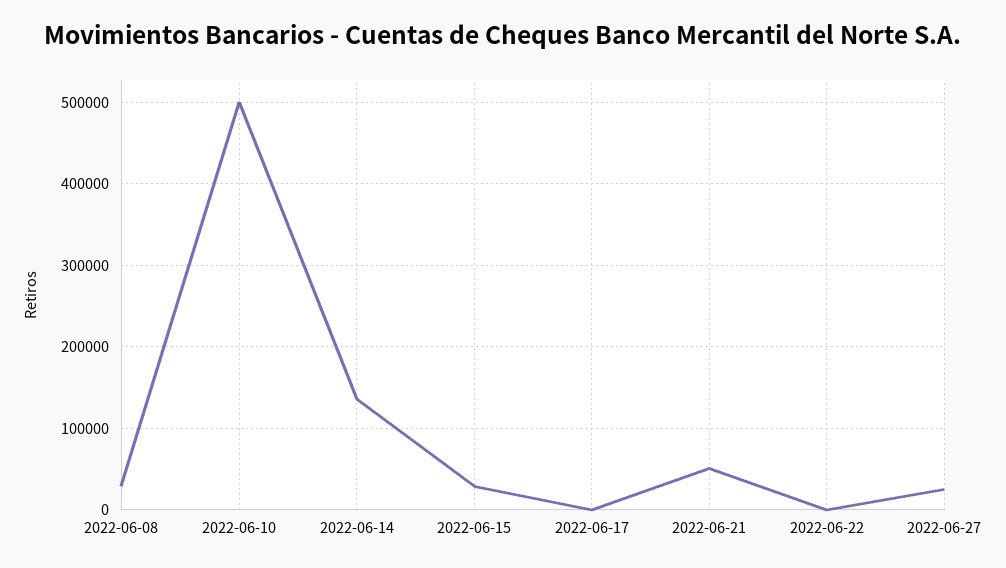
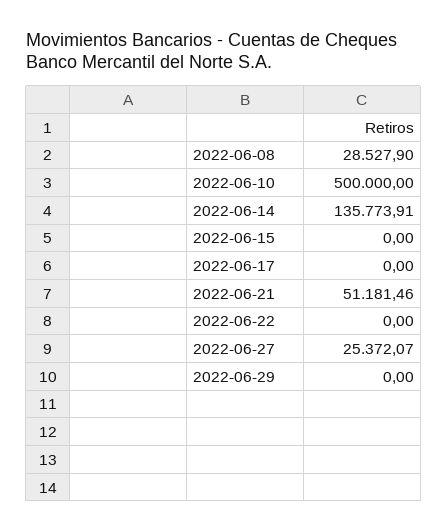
2022-06-15: 30000 -> 0
2022-06-29: none -> 0

